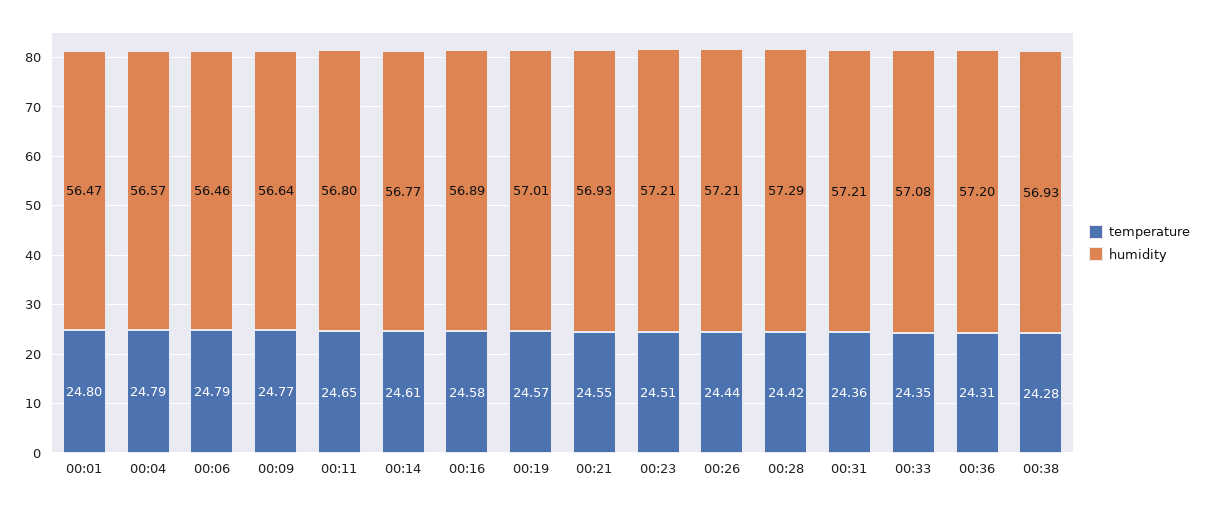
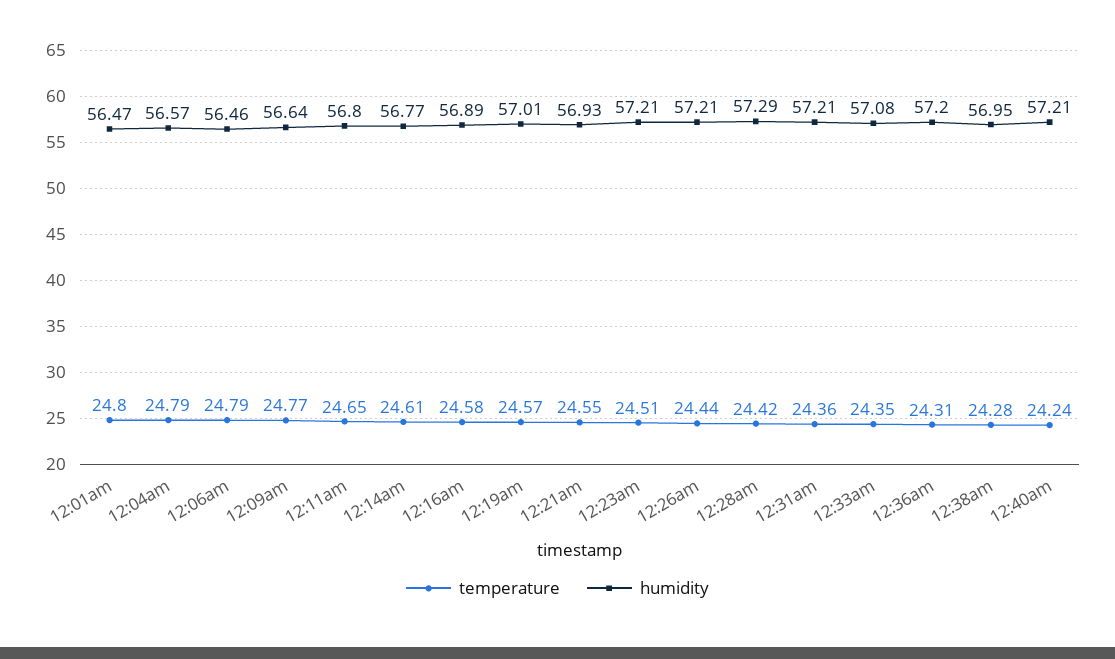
humidity, 00:38: 56.93 -> 56.95
temperature, 12:40am: none -> 24.24
humidity, 12:40am: none -> 57.21

